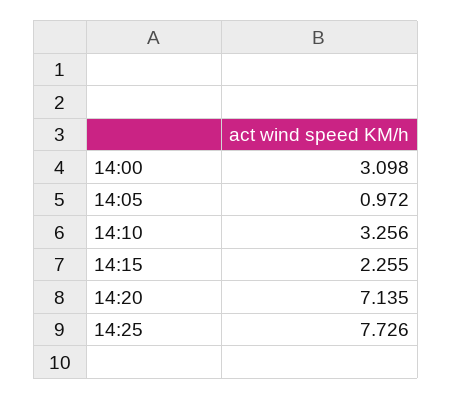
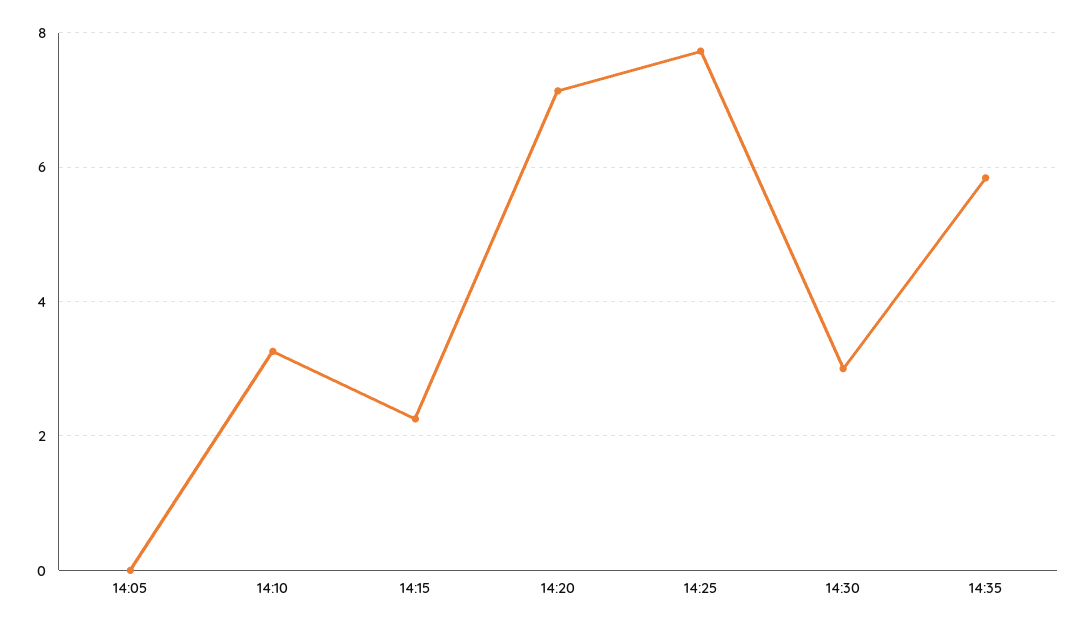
14:00: 3.098 -> none
14:05: 0.972 -> 0
14:30: none -> 3
14:35: none -> 5.8

